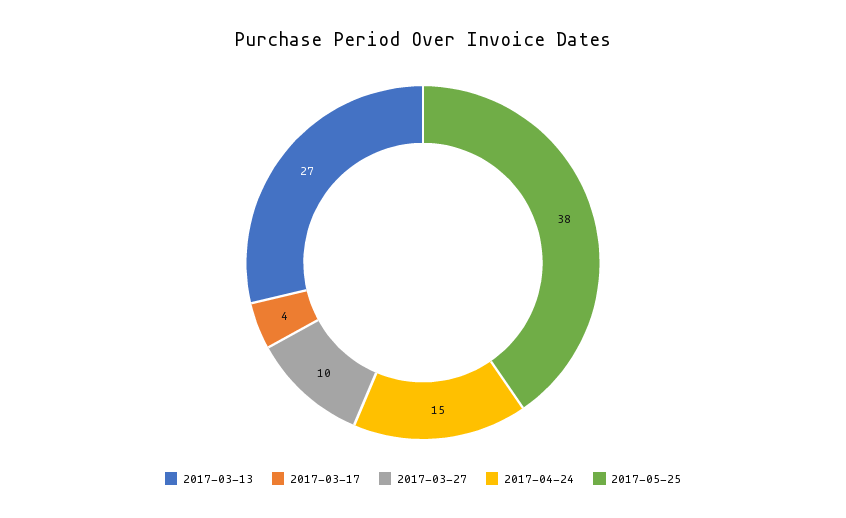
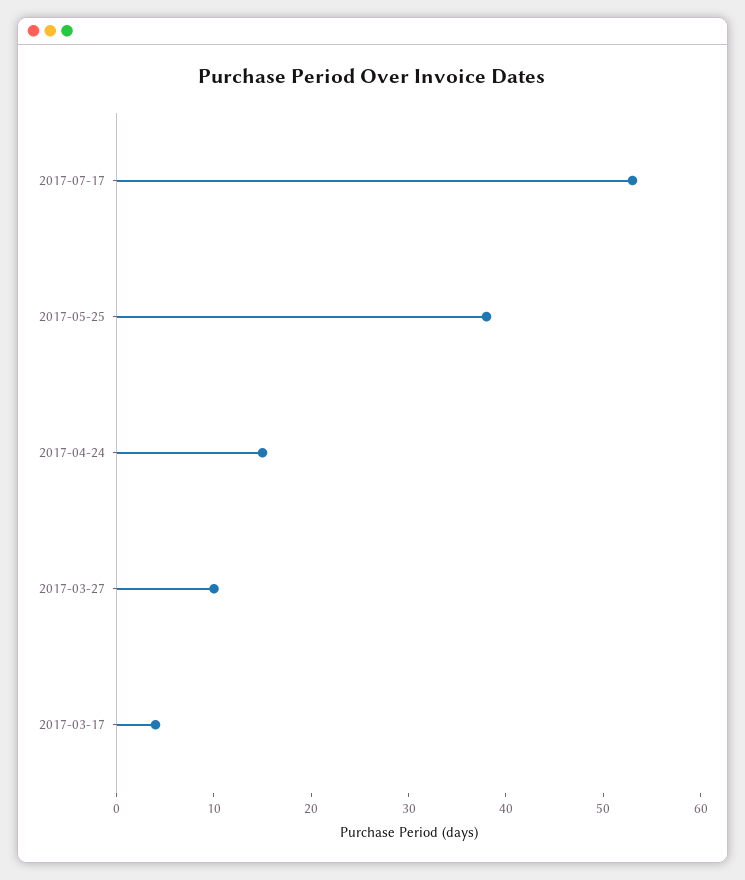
2017-03-13: 27 -> none
2017-07-17: none -> 53

